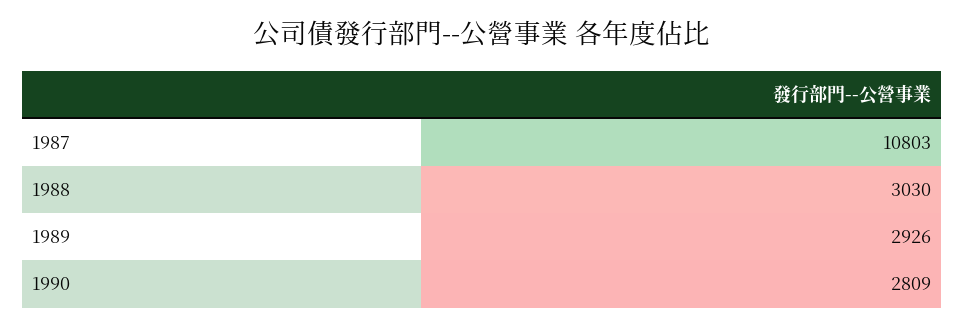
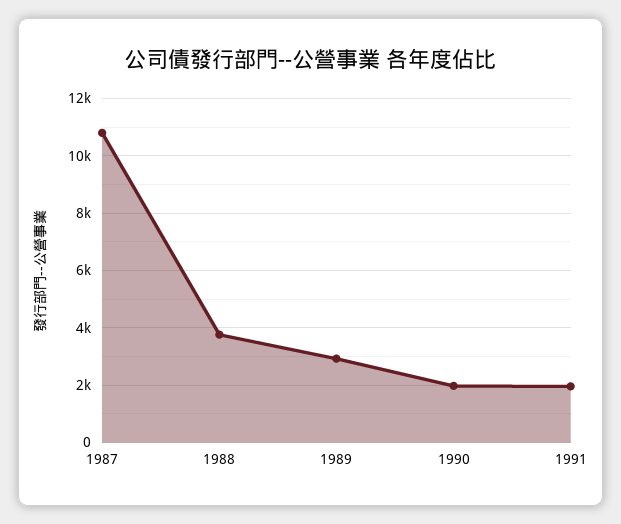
1988: 3030 -> 3750
1990: 2809 -> 2000
1991: none -> 2000

